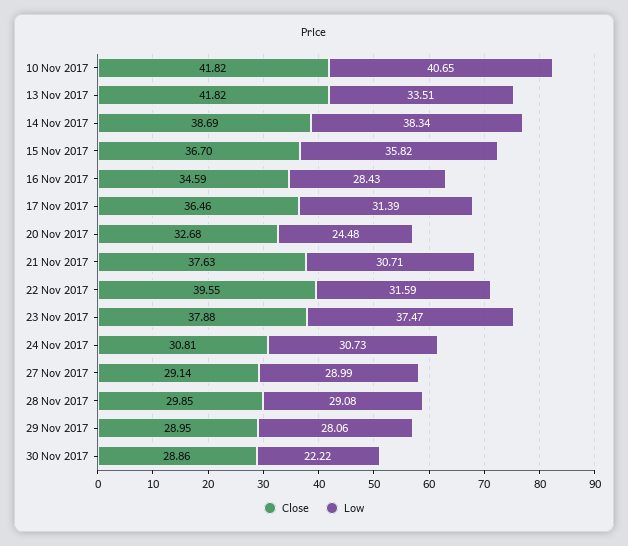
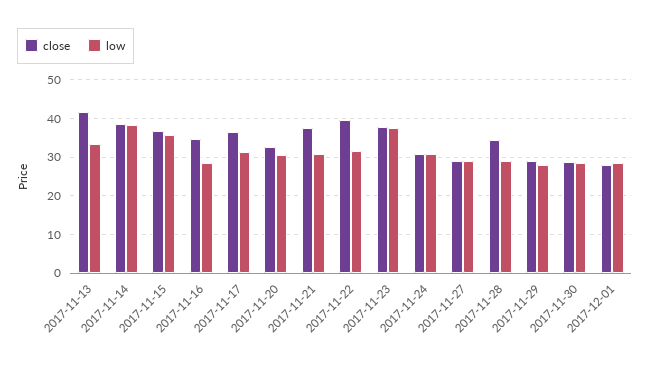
Close, 10 Nov 2017: 41.82 -> none
Low, 10 Nov 2017: 40.65 -> none
Low, 20 Nov 2017: 24.48 -> 30
Close, 28 Nov 2017: 29.85 -> 34
Low, 30 Nov 2017: 22.22 -> 28
Close, 2017-12-01: none -> 28
Low, 2017-12-01: none -> 28

